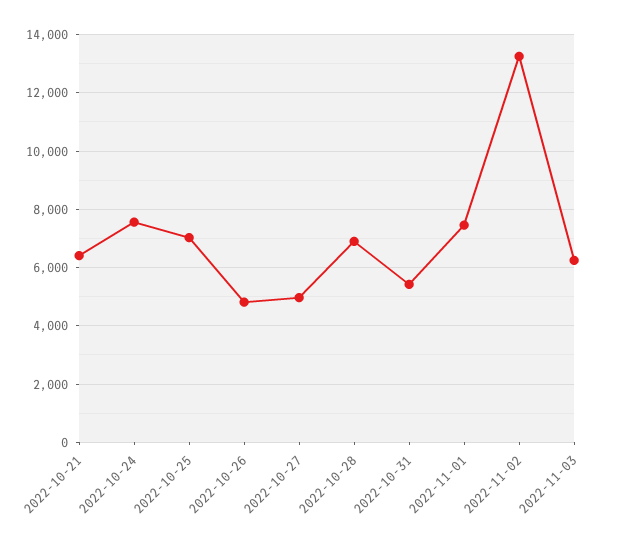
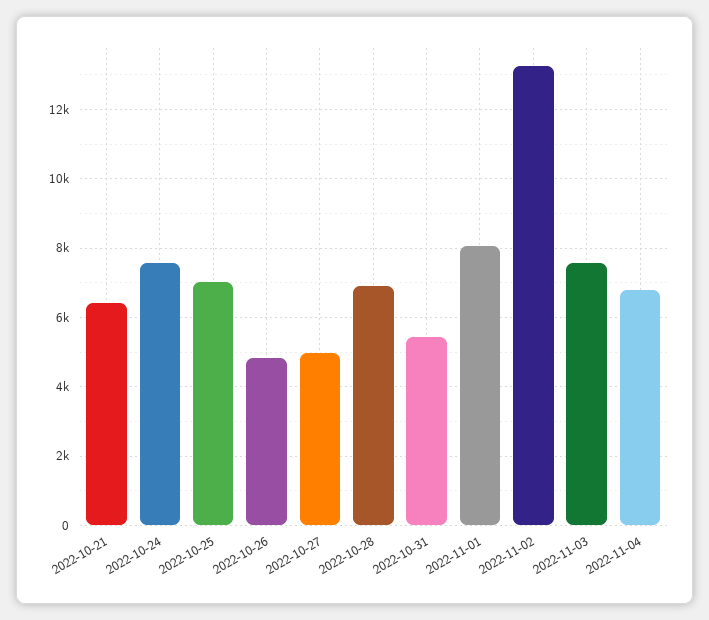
2022-11-01: 7500 -> 8000
2022-11-03: 6250 -> 7600
2022-11-04: none -> 6800

